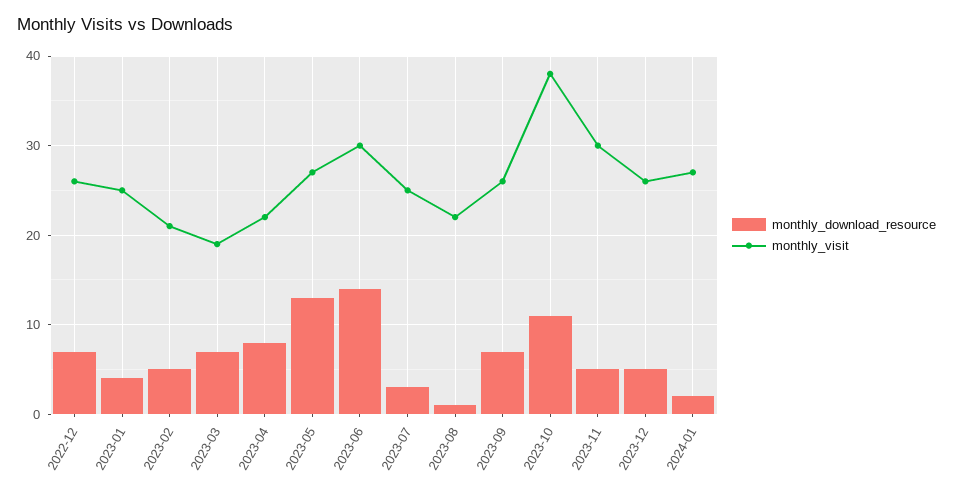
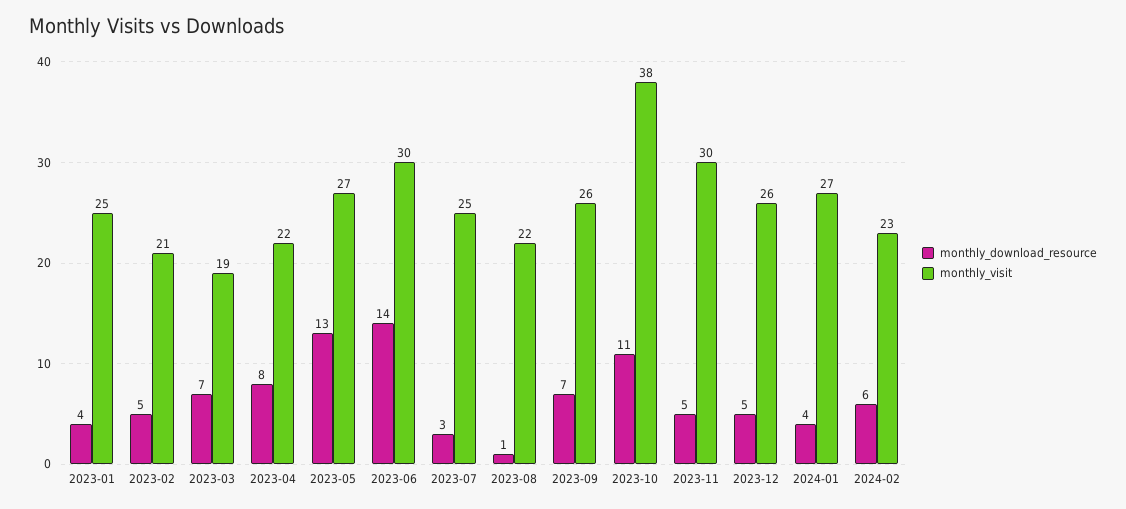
monthly_download_resource, 2022-12: 7 -> none
monthly_visit, 2022-12: 26 -> none
monthly_download_resource, 2024-01: 2 -> 4
monthly_download_resource, 2024-02: none -> 6
monthly_visit, 2024-02: none -> 23

